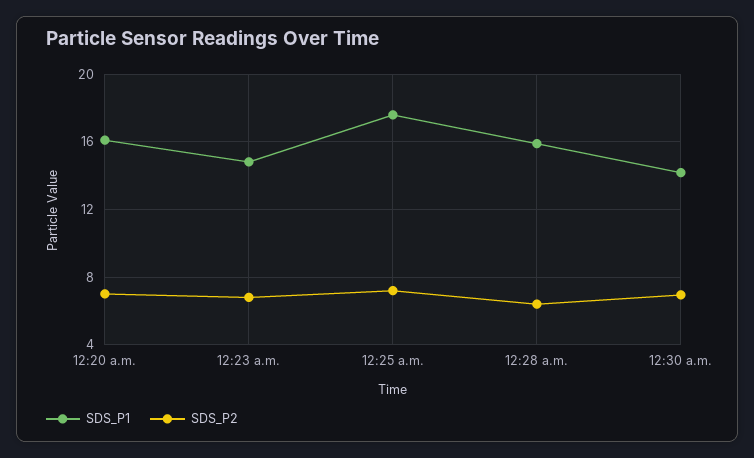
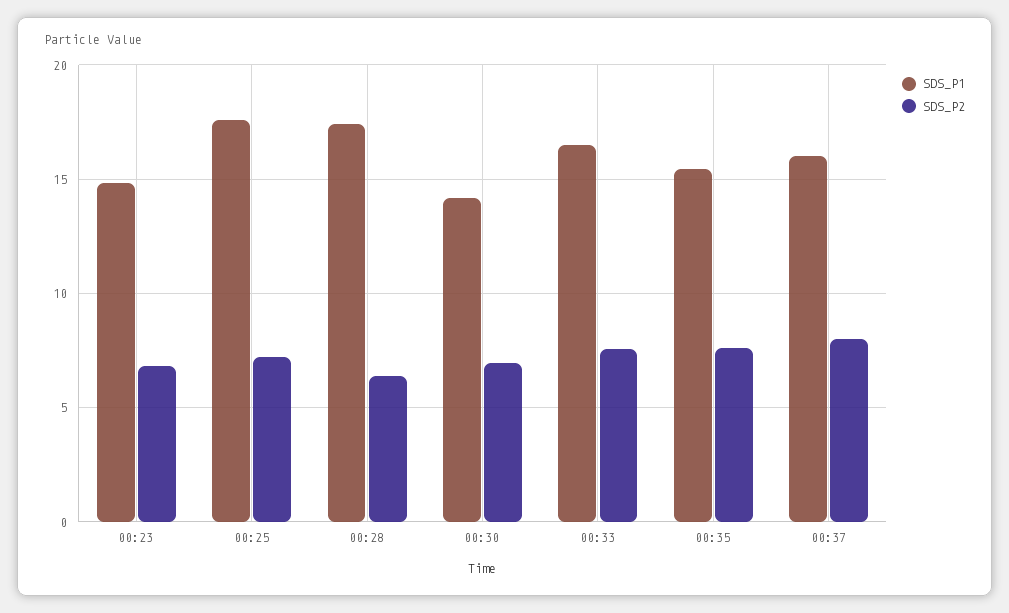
SDS_P1, 12:20 a.m.: 16 -> none
SDS_P2, 12:20 a.m.: 7 -> none
SDS_P1, 12:28 a.m.: 16 -> 17.5
SDS_P1, 00:33: none -> 16.5
SDS_P2, 00:33: none -> 7.5
SDS_P1, 00:35: none -> 15.5
SDS_P2, 00:35: none -> 7.5
SDS_P1, 00:37: none -> 16
SDS_P2, 00:37: none -> 8

